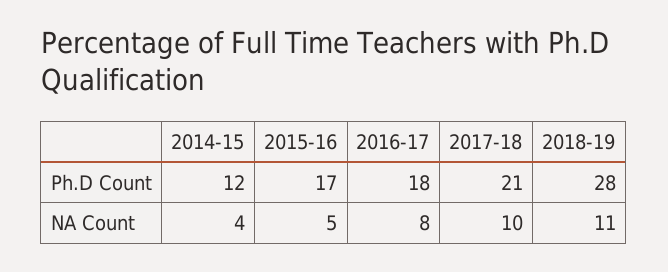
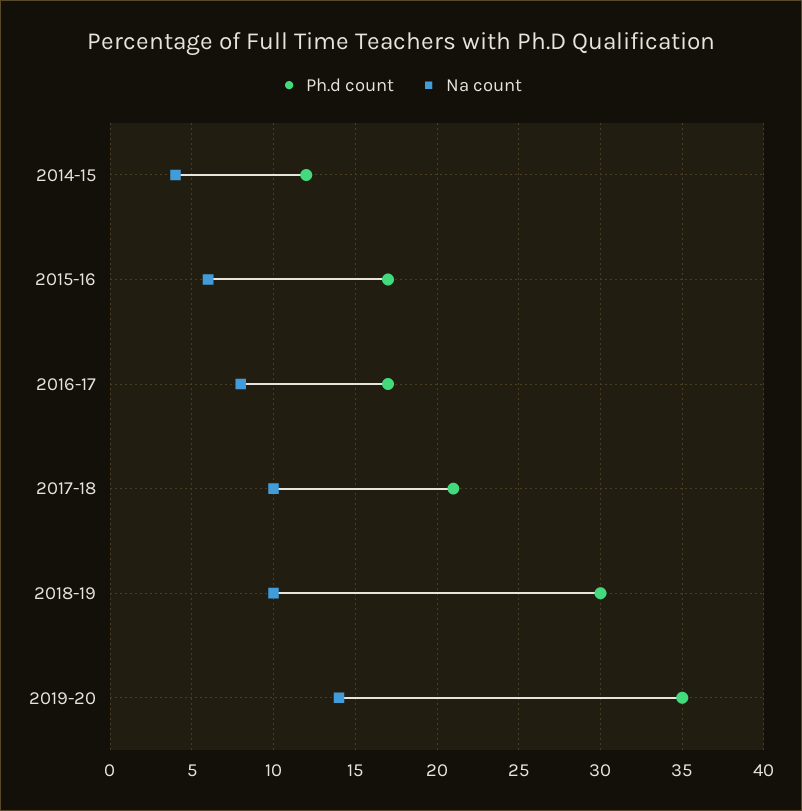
Ph.D Count, 2016-17: 18 -> 17
Ph.D Count, 2018-19: 28 -> 30
NA Count, 2015-16: 5 -> 6
NA Count, 2018-19: 11 -> 10
Ph.D Count, 2019-20: none -> 35
NA Count, 2019-20: none -> 14

